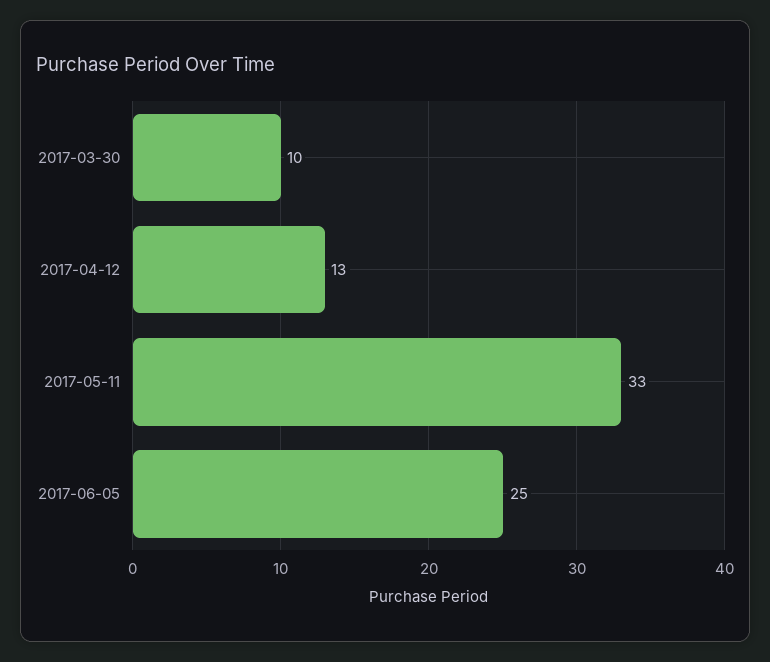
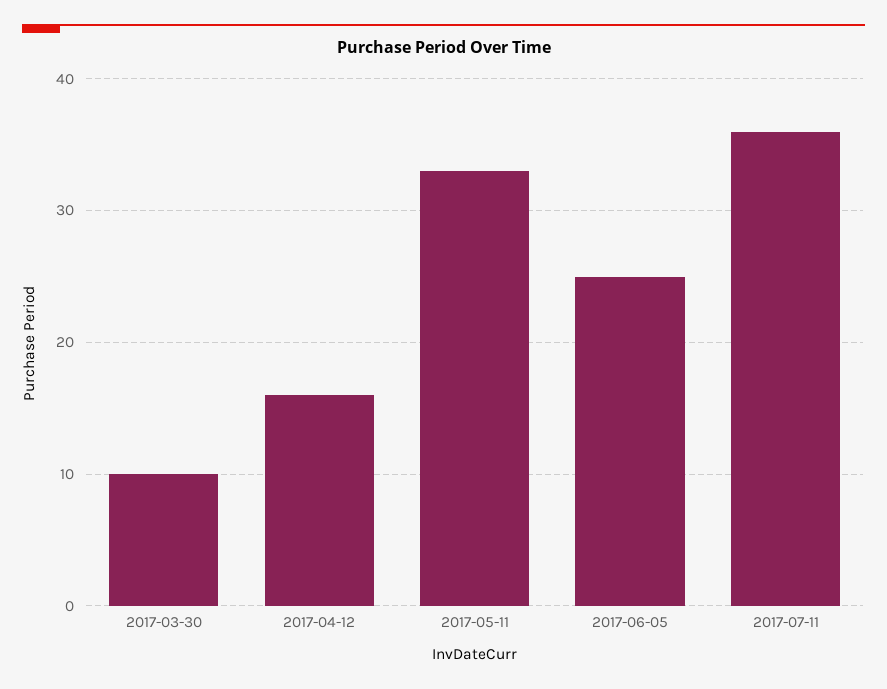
2017-04-12: 13 -> 16
2017-07-11: none -> 36

